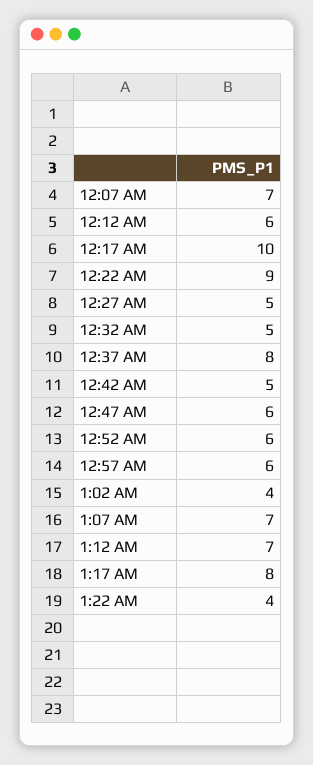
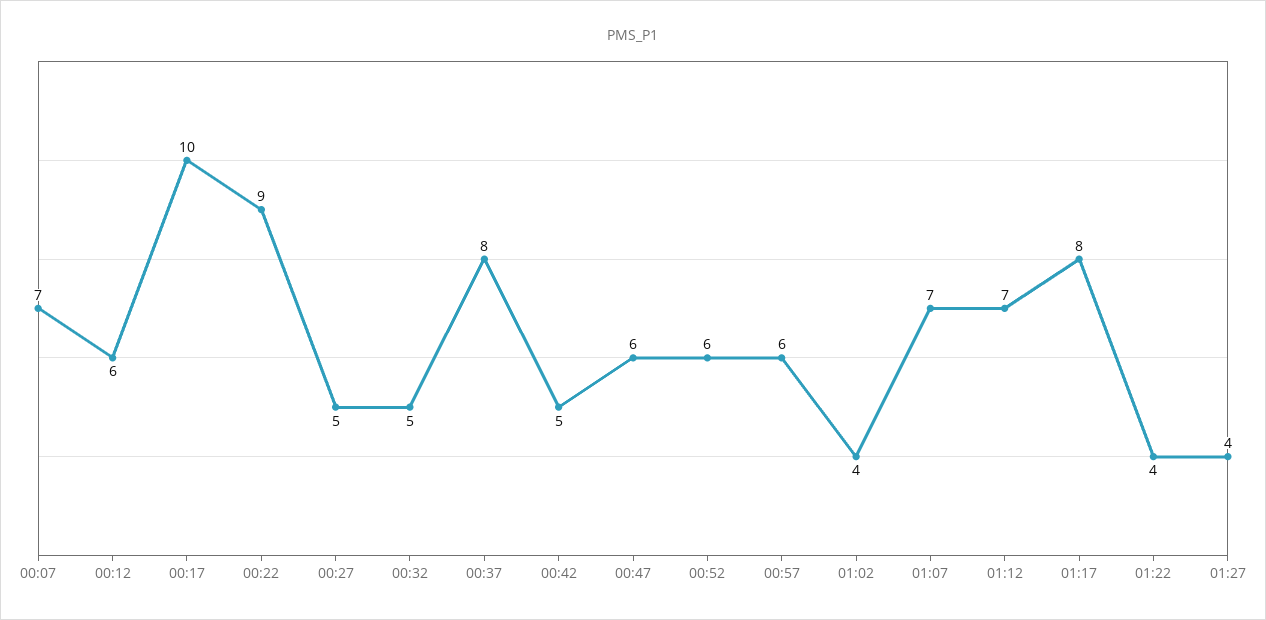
01:27: none -> 4

